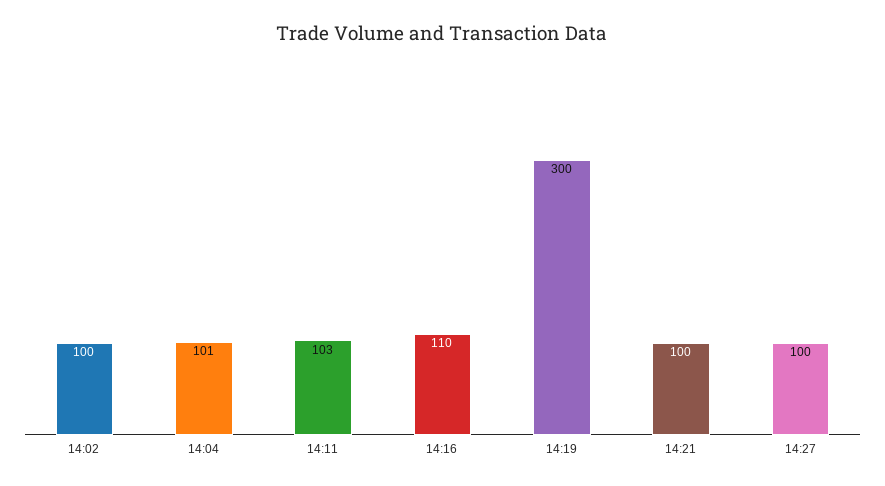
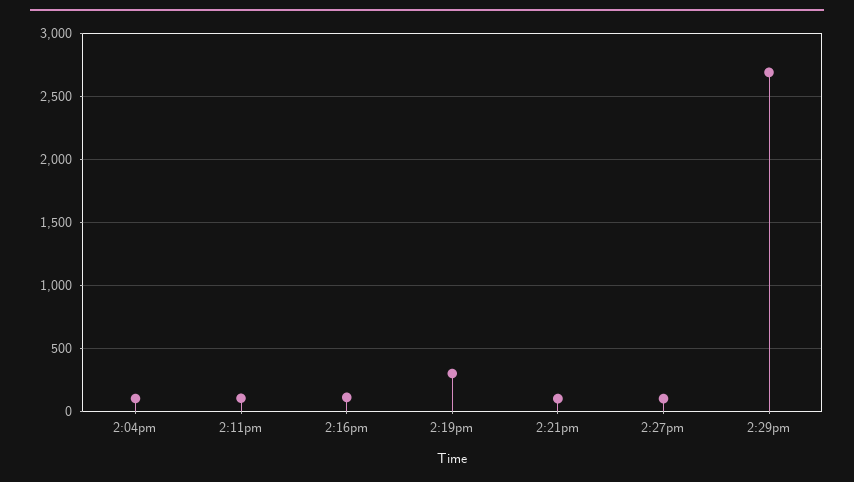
14:02: 100 -> none
2:29pm: none -> 2700

